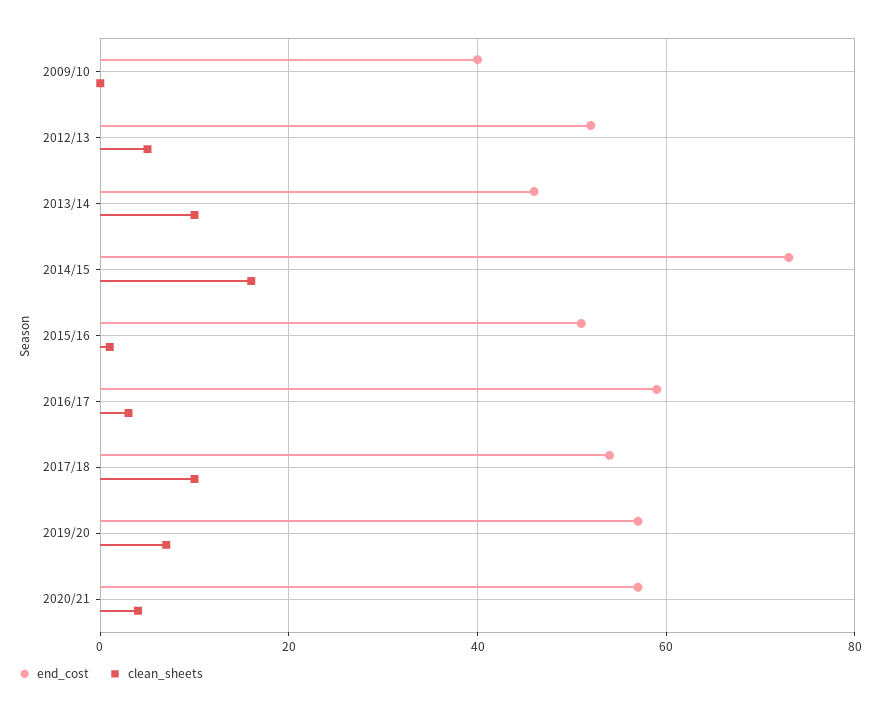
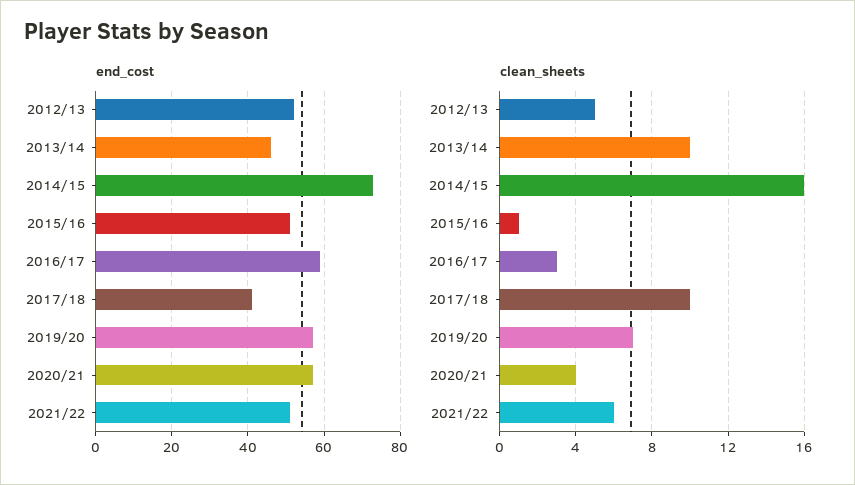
end_cost, 2009/10: 40 -> none
clean_sheets, 2009/10: 0 -> none
end_cost, 2017/18: 55 -> 40
end_cost, 2021/22: none -> 50
clean_sheets, 2021/22: none -> 6

